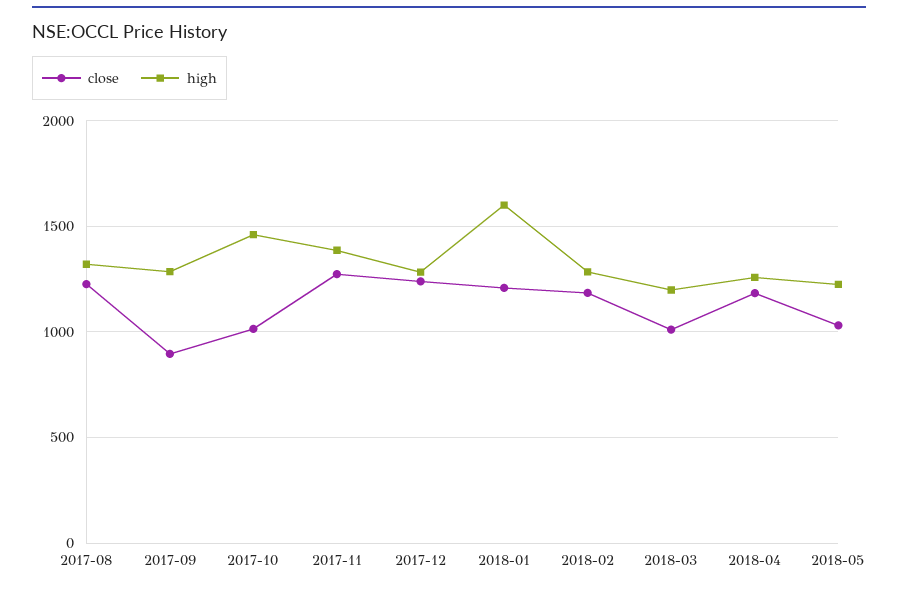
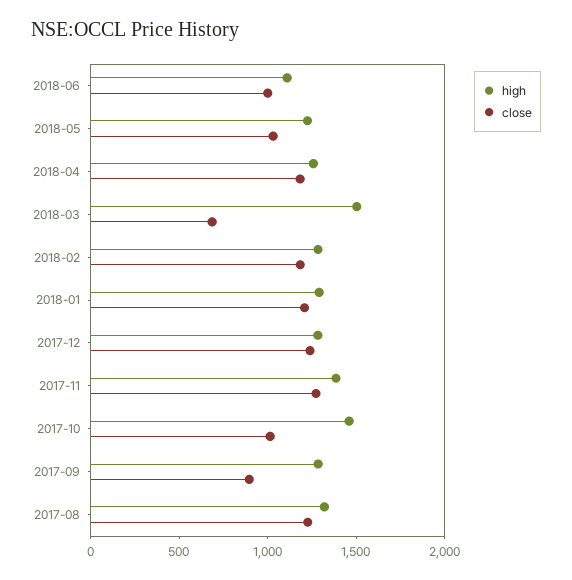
high, 2018-01: 1600 -> 1300
close, 2018-03: 1000 -> 700
high, 2018-03: 1200 -> 1500
high, 2018-06: none -> 1100
close, 2018-06: none -> 1000

